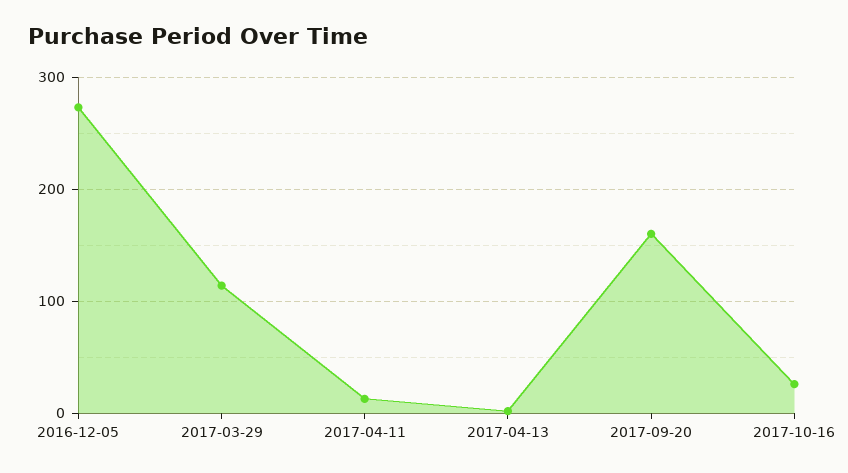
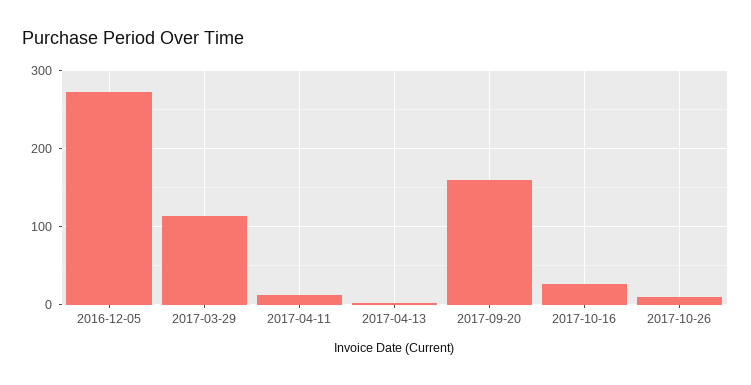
2017-10-26: none -> 10

